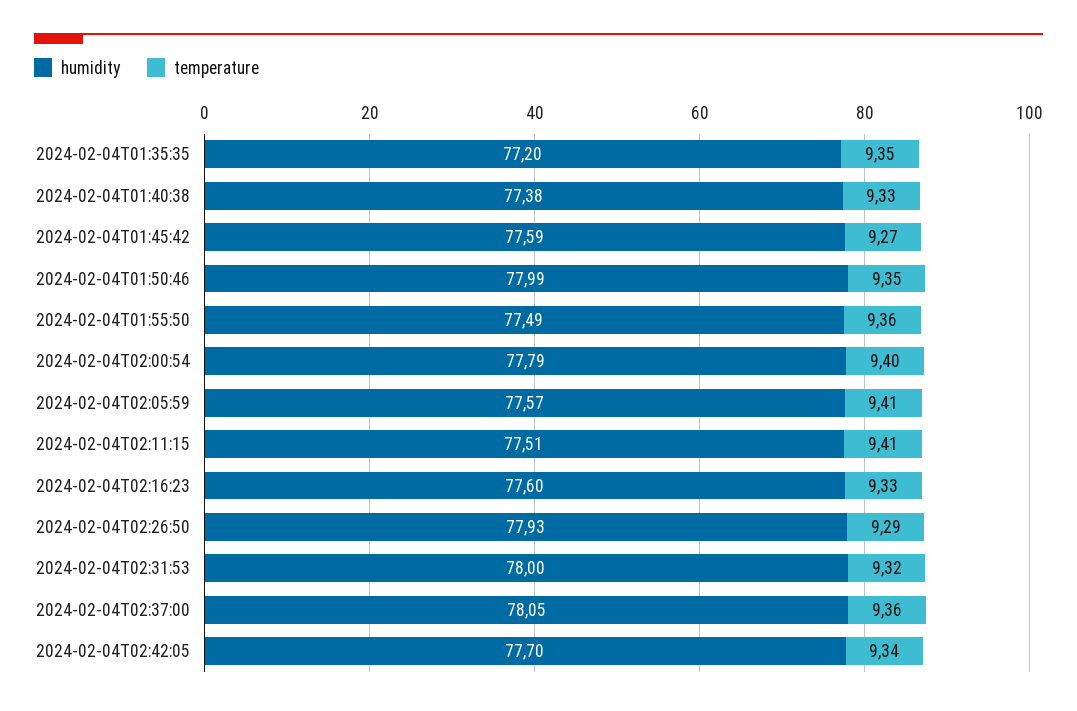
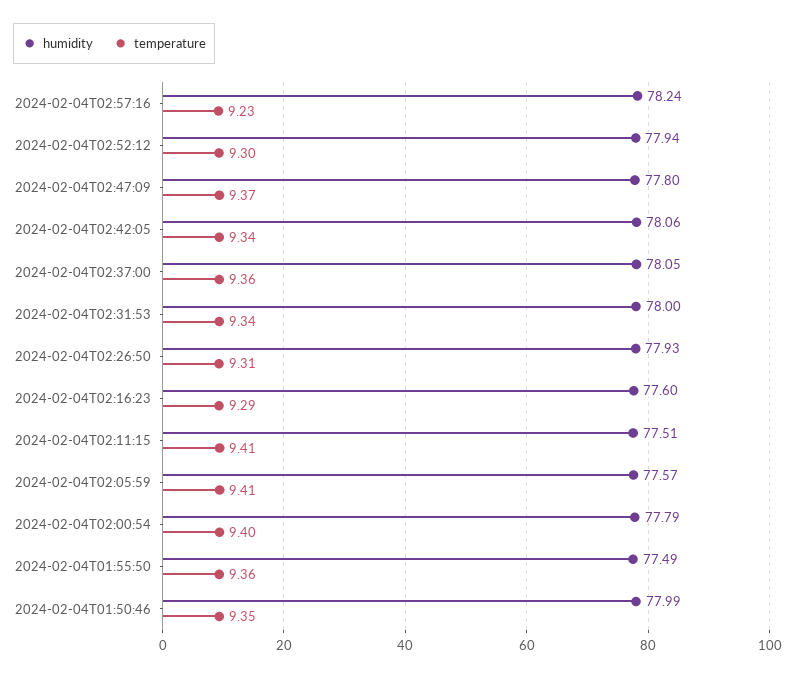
humidity, 2024-02-04T01:35:35: 77.2 -> none
temperature, 2024-02-04T01:35:35: 9.35 -> none
humidity, 2024-02-04T01:40:38: 77.38 -> none
temperature, 2024-02-04T01:40:38: 9.33 -> none
humidity, 2024-02-04T01:45:42: 77.59 -> none
temperature, 2024-02-04T01:45:42: 9.27 -> none
temperature, 2024-02-04T02:16:23: 9.33 -> 9.29
temperature, 2024-02-04T02:26:50: 9.29 -> 9.31
temperature, 2024-02-04T02:31:53: 9.32 -> 9.34
humidity, 2024-02-04T02:42:05: 77.7 -> 78.06
humidity, 2024-02-04T02:57:16: none -> 78.24
temperature, 2024-02-04T02:57:16: none -> 9.23
humidity, 2024-02-04T02:52:12: none -> 77.94
temperature, 2024-02-04T02:52:12: none -> 9.3
humidity, 2024-02-04T02:47:09: none -> 77.8
temperature, 2024-02-04T02:47:09: none -> 9.37

